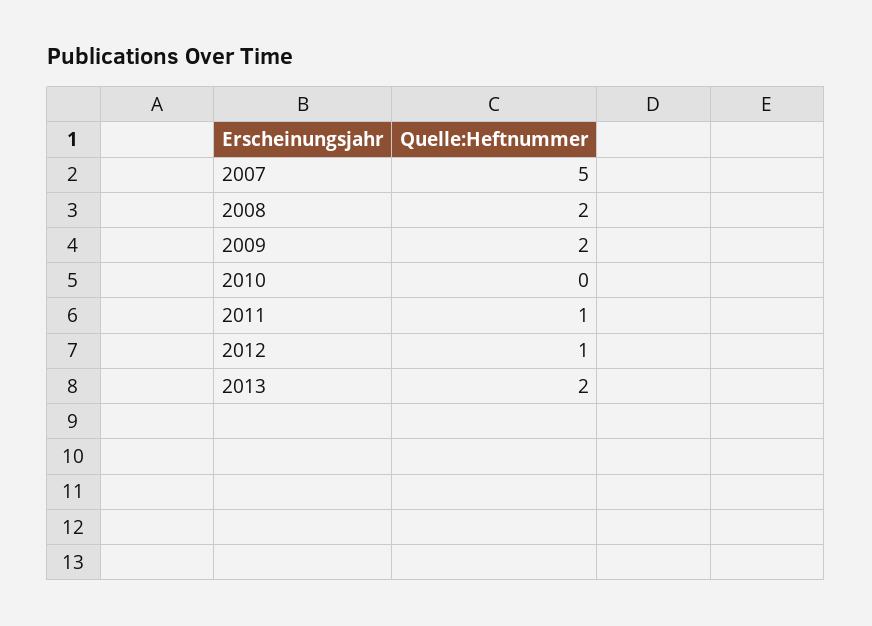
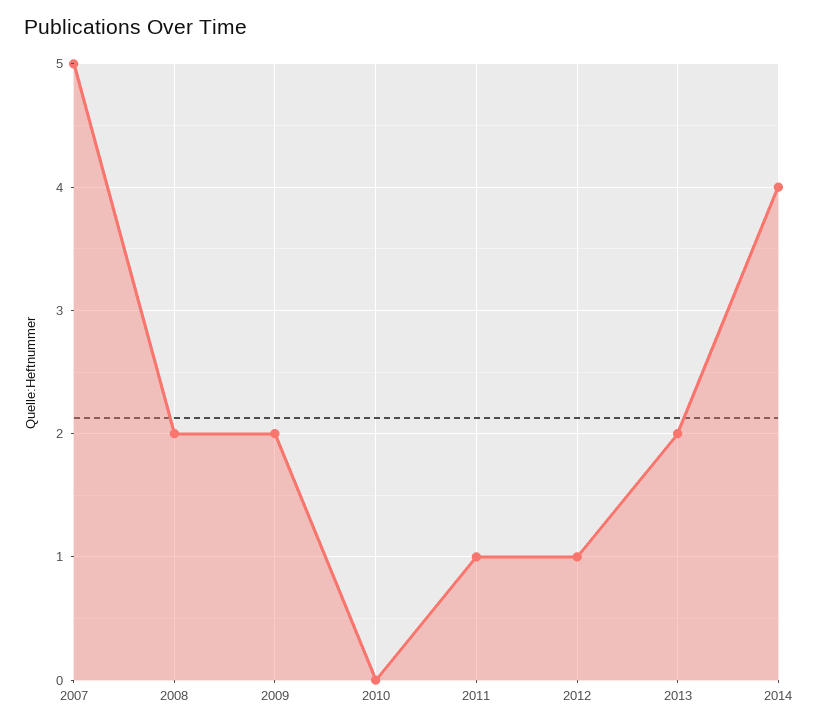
2014: none -> 4

